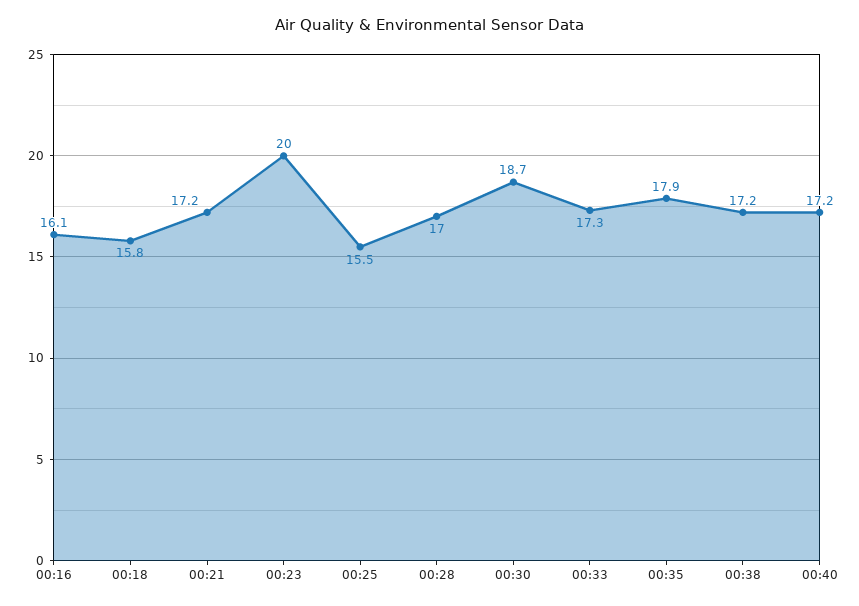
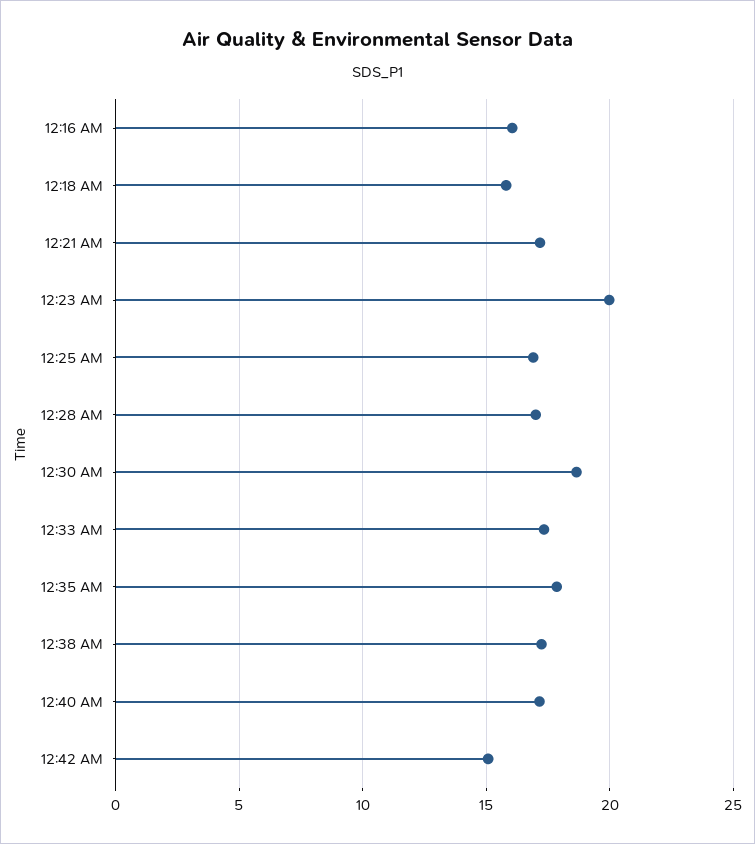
00:25: 15.5 -> 17
12:42 AM: none -> 15

